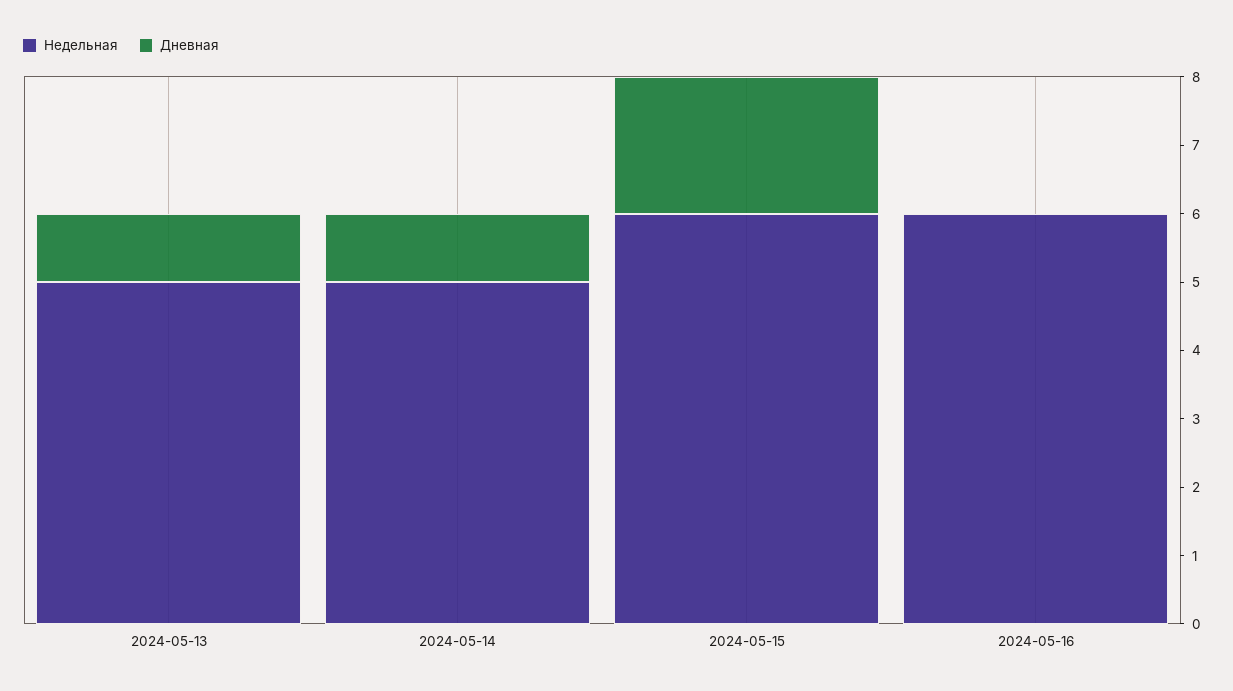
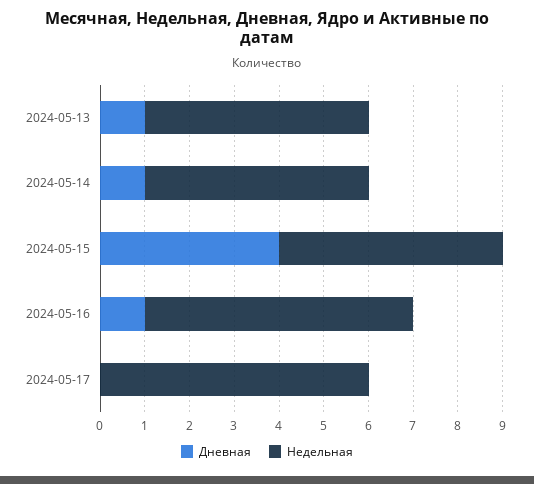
Недельная, 2024-05-15: 6 -> 5
Дневная, 2024-05-15: 2 -> 4
Дневная, 2024-05-16: 0 -> 1
Дневная, 2024-05-17: none -> 0
Недельная, 2024-05-17: none -> 6

